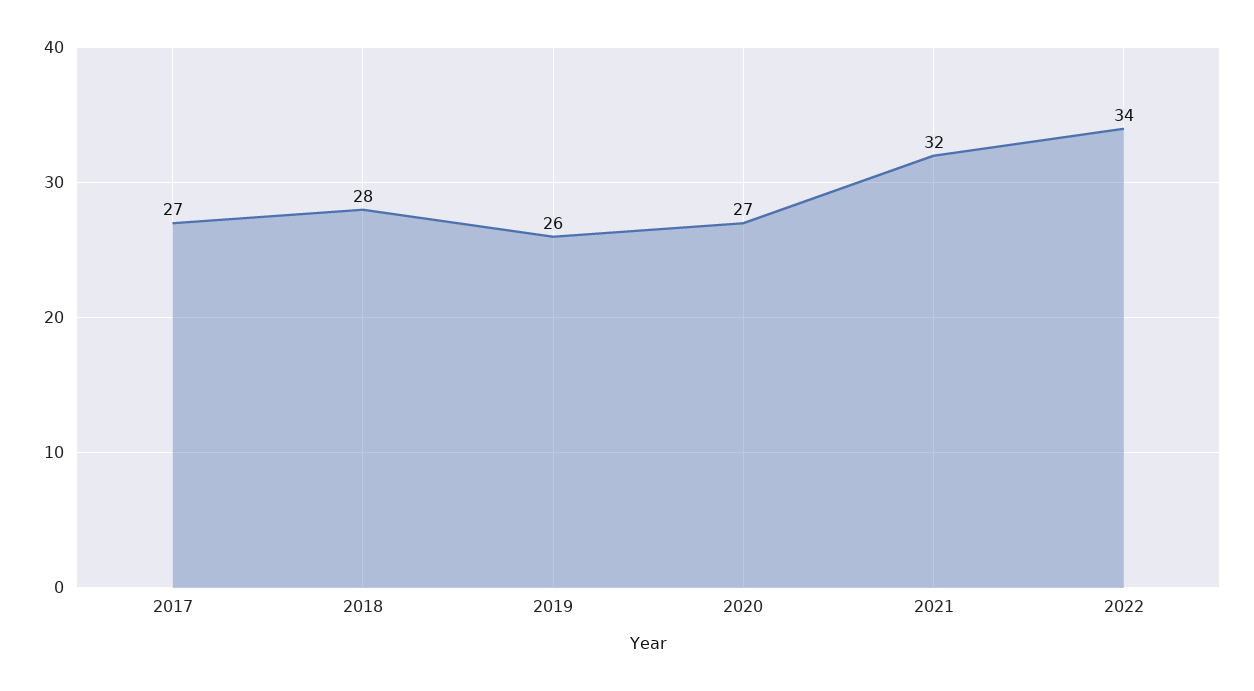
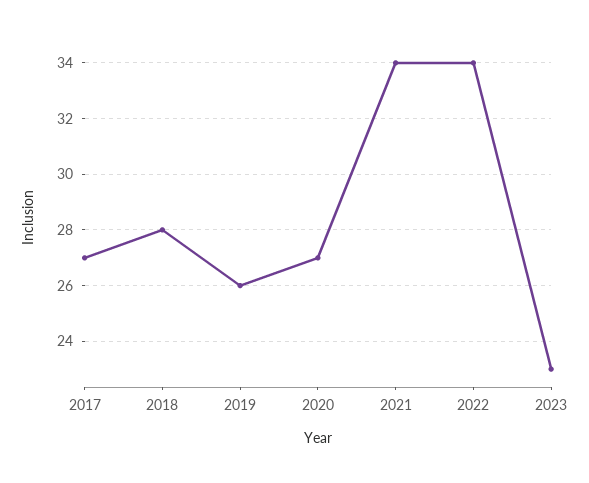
2021: 32 -> 34
2023: none -> 23

